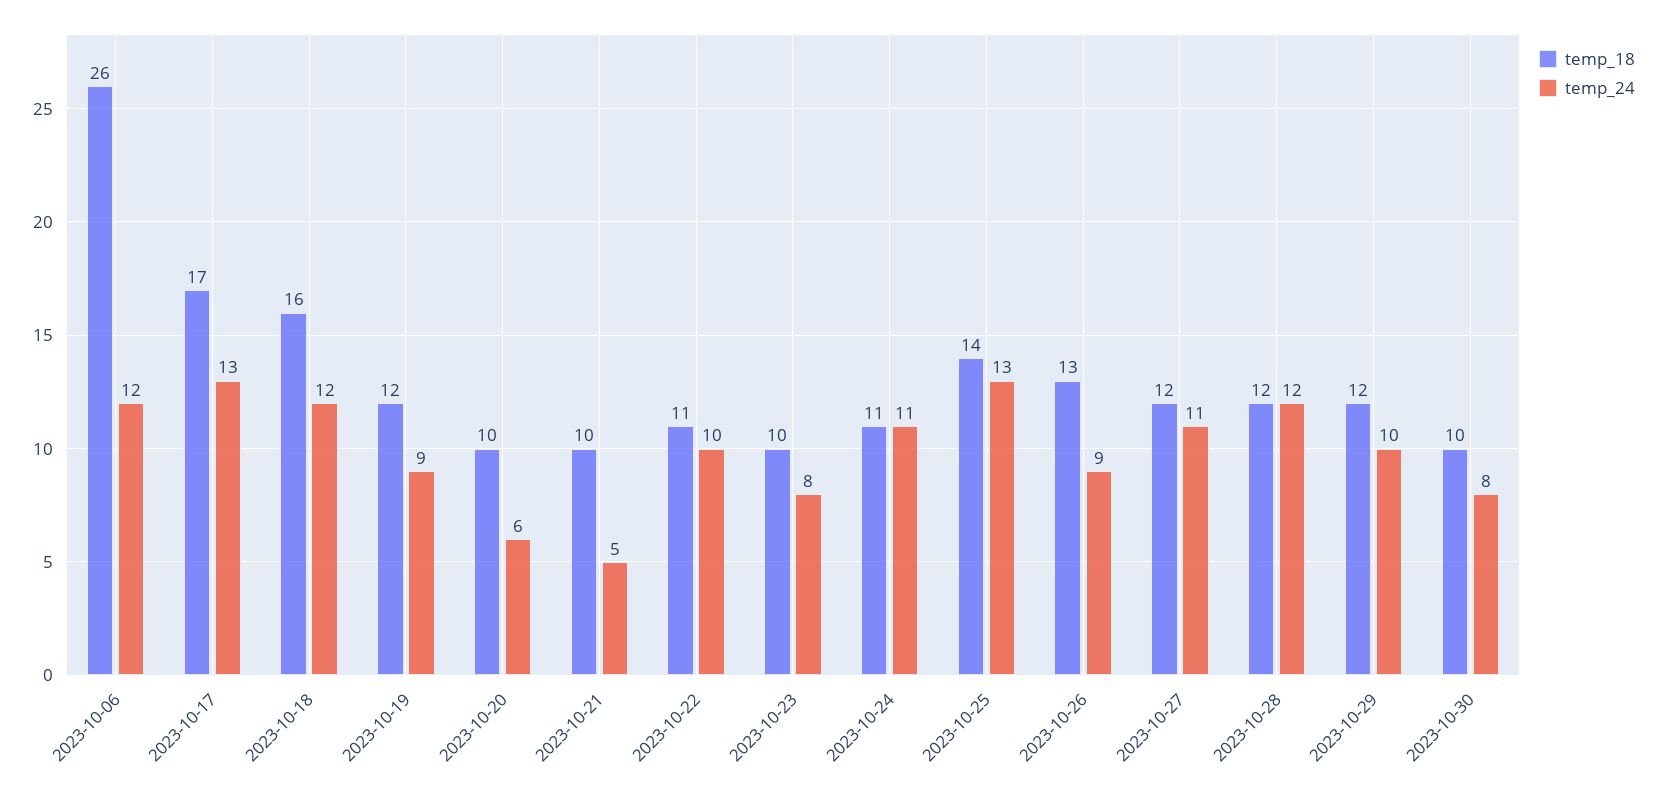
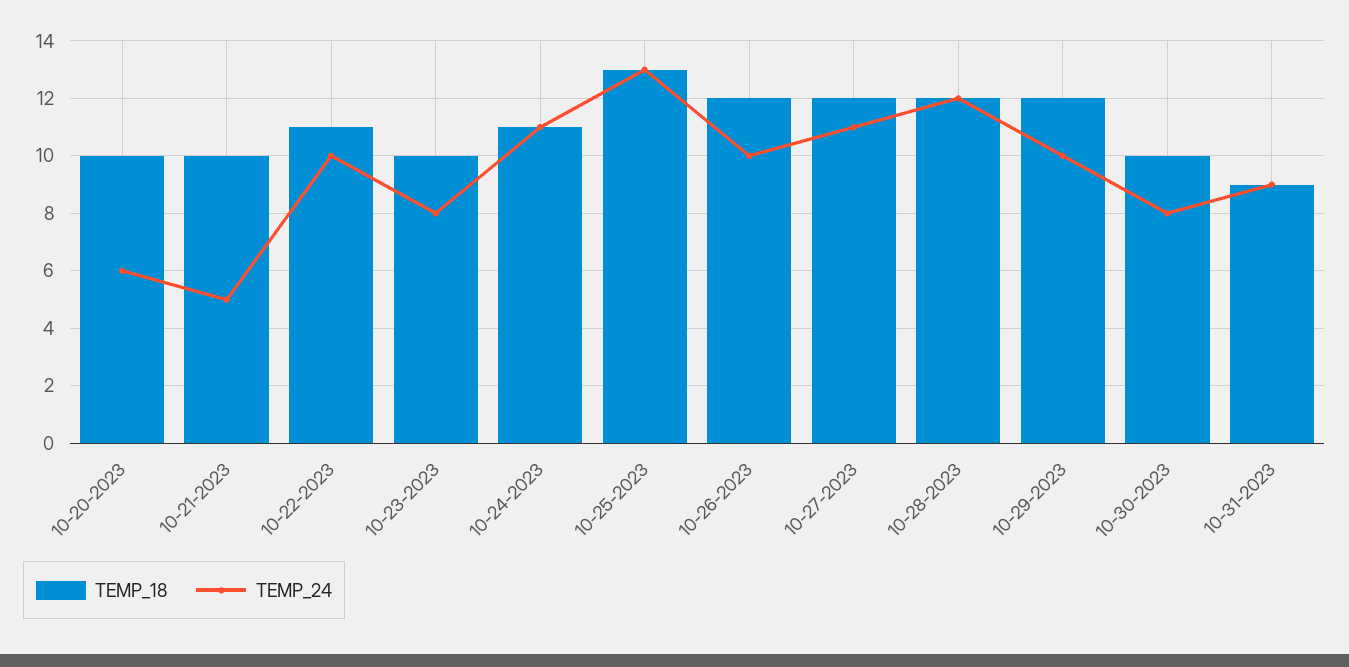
temp_18, 2023-10-06: 26 -> none
temp_24, 2023-10-06: 12 -> none
temp_18, 2023-10-17: 17 -> none
temp_24, 2023-10-17: 13 -> none
temp_18, 2023-10-18: 16 -> none
temp_24, 2023-10-18: 12 -> none
temp_18, 2023-10-19: 12 -> none
temp_24, 2023-10-19: 9 -> none
temp_18, 2023-10-25: 14 -> 13
temp_18, 2023-10-26: 13 -> 12
temp_24, 2023-10-26: 9 -> 10
temp_18, 10-31-2023: none -> 9
temp_24, 10-31-2023: none -> 9

